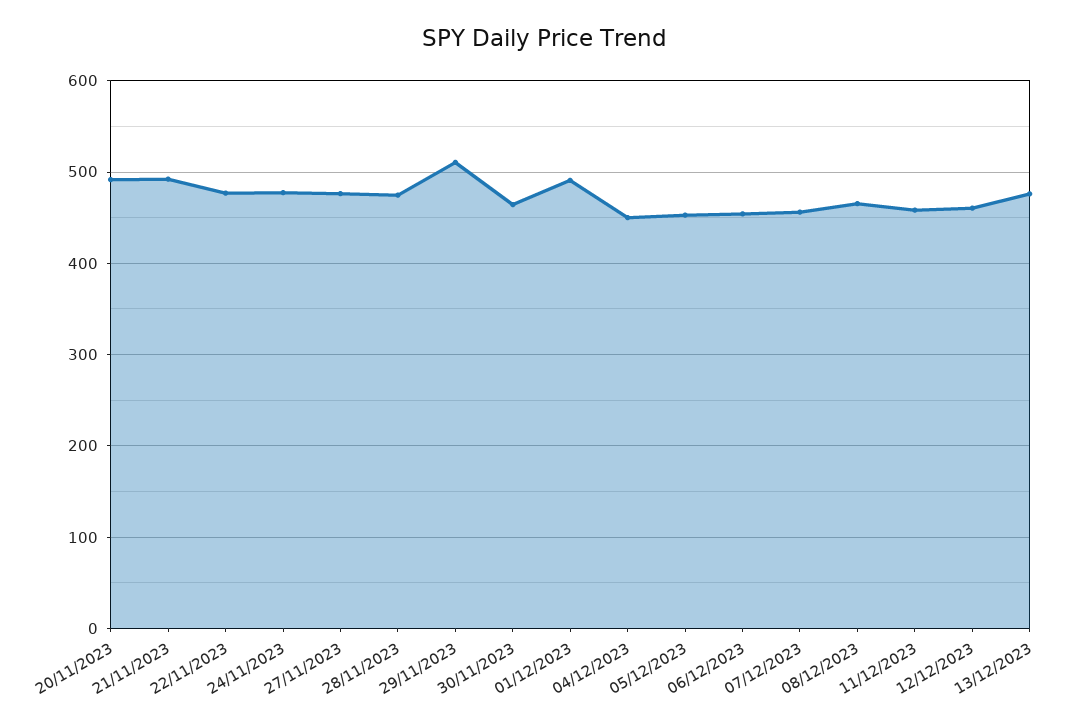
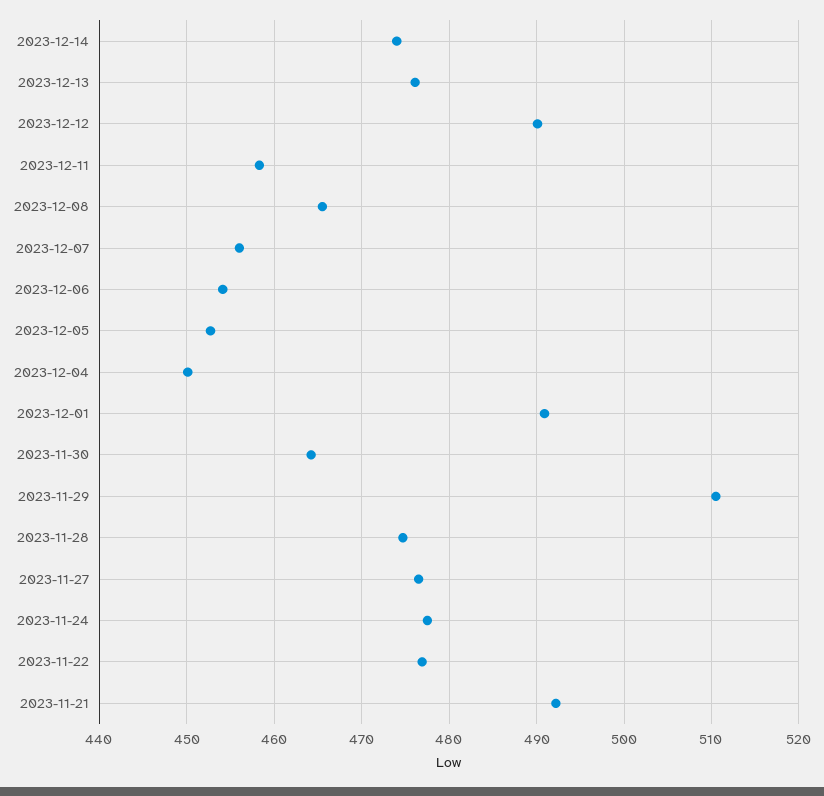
20/11/2023: 490 -> none
12/12/2023: 460 -> 490
2023-12-14: none -> 474

